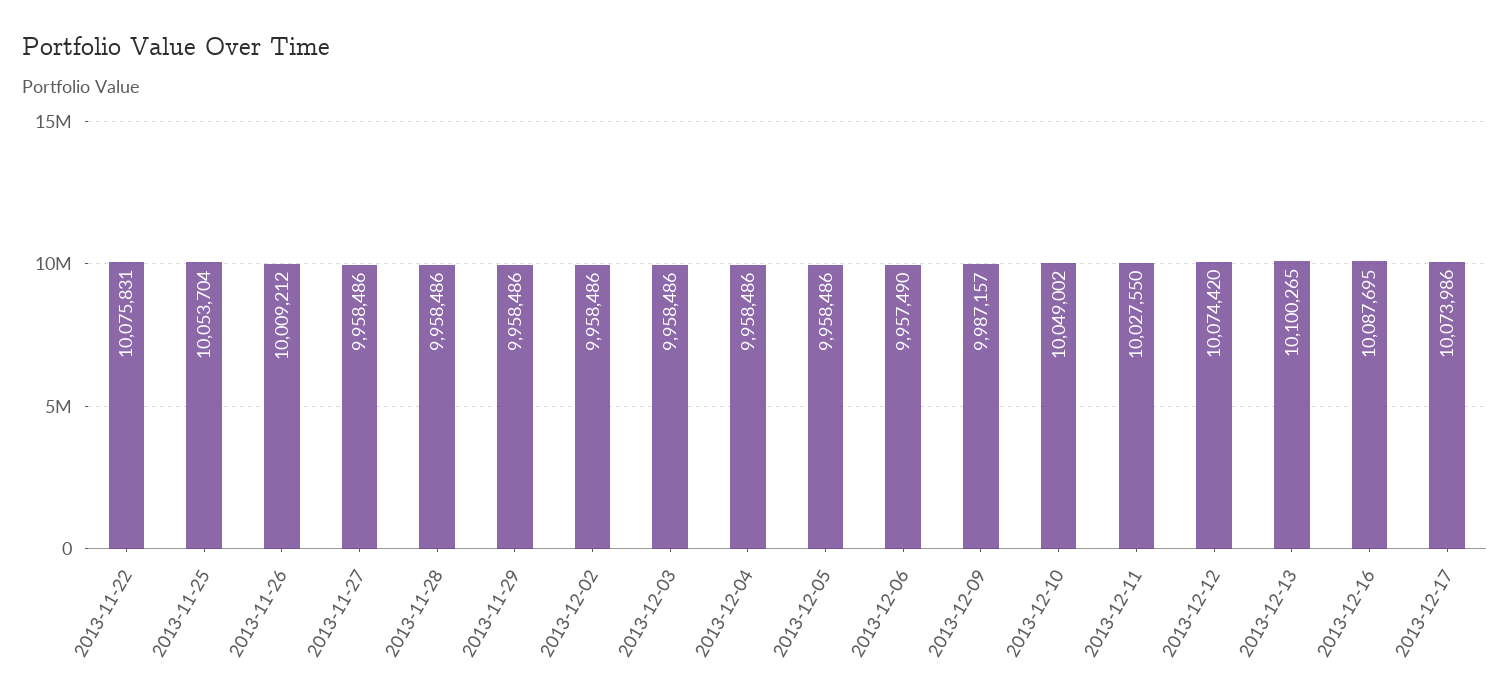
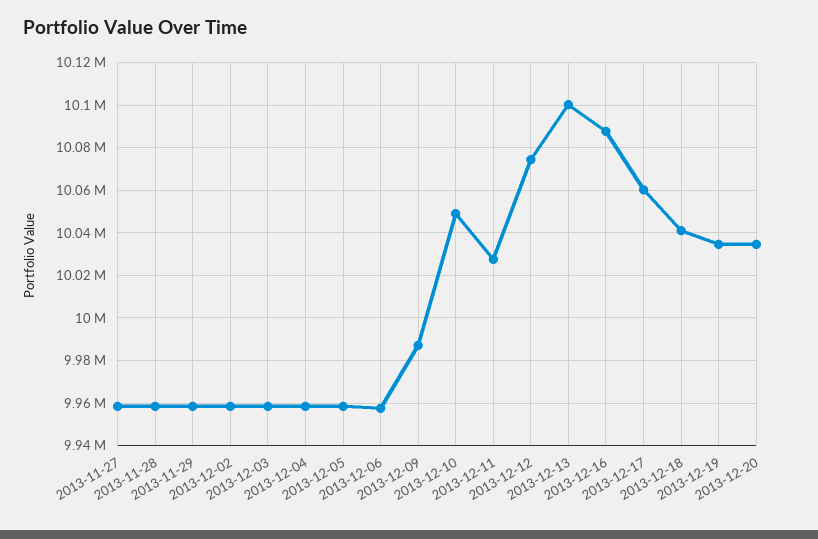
2013-11-22: 10075831 -> none
2013-11-25: 10053704 -> none
2013-11-26: 10009212 -> none
2013-12-17: 10073986 -> 10060000
2013-12-18: none -> 10040000
2013-12-19: none -> 10035000
2013-12-20: none -> 10035000

